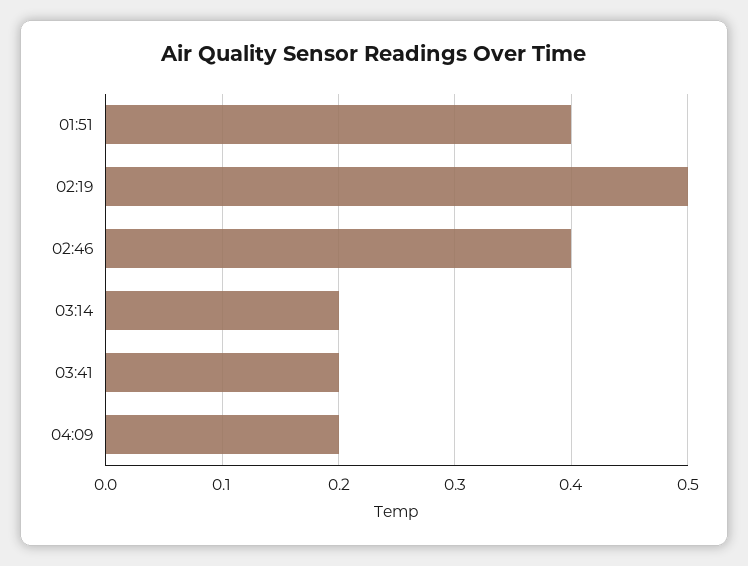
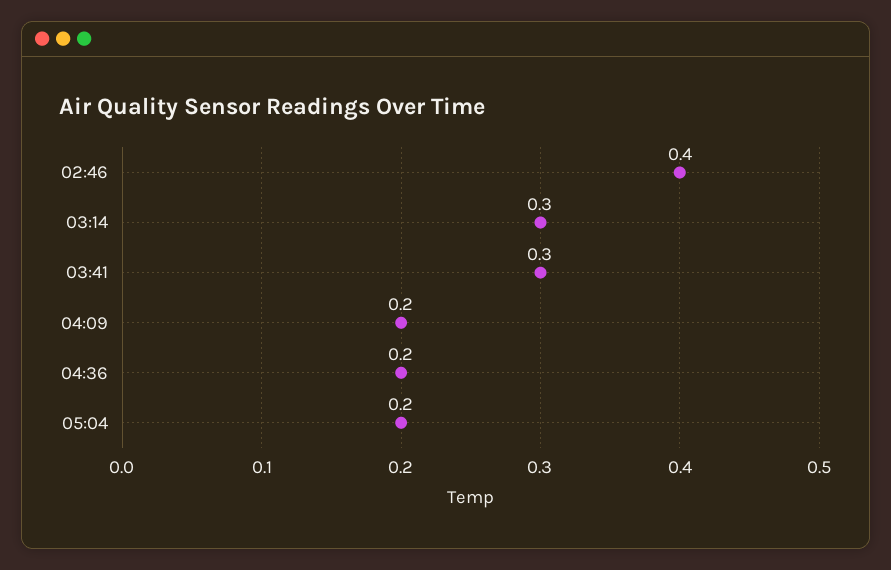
01:51: 0.4 -> none
02:19: 0.5 -> none
03:14: 0.2 -> 0.3
03:41: 0.2 -> 0.3
04:36: none -> 0.2
05:04: none -> 0.2

